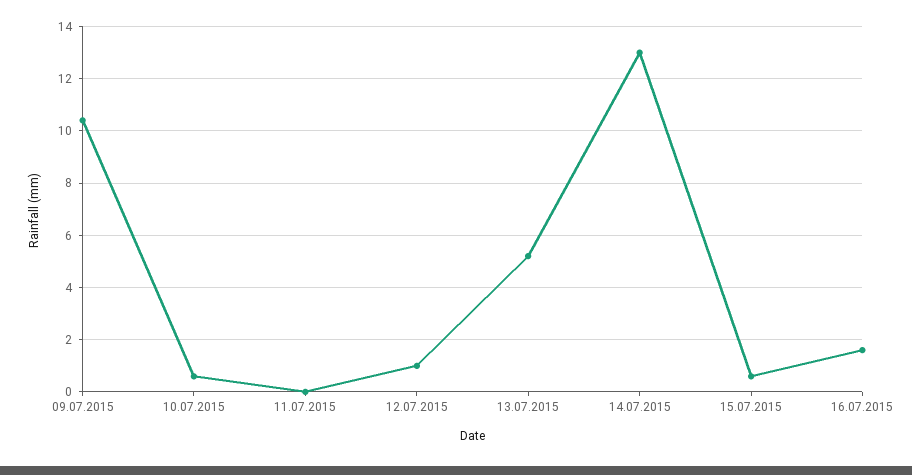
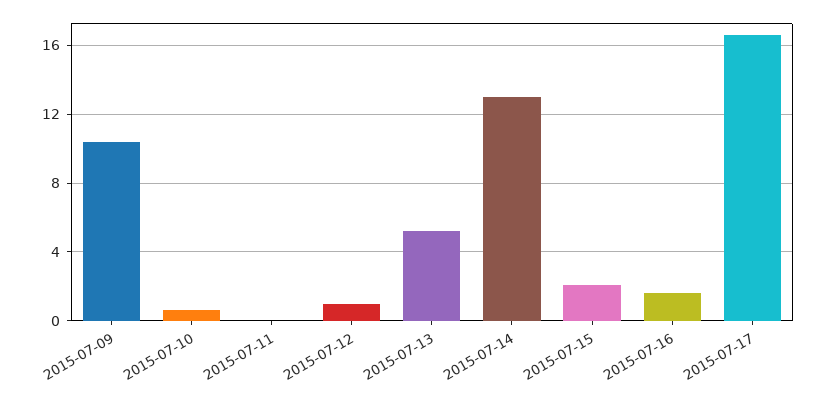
15.07.2015: 0.5 -> 2
2015-07-17: none -> 16.5

